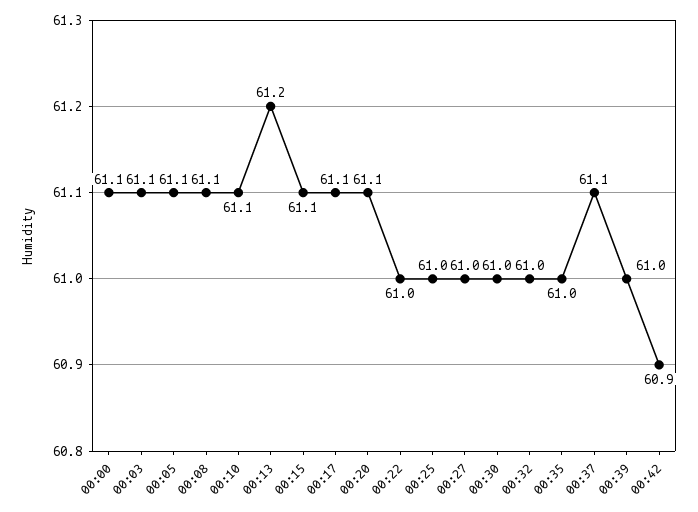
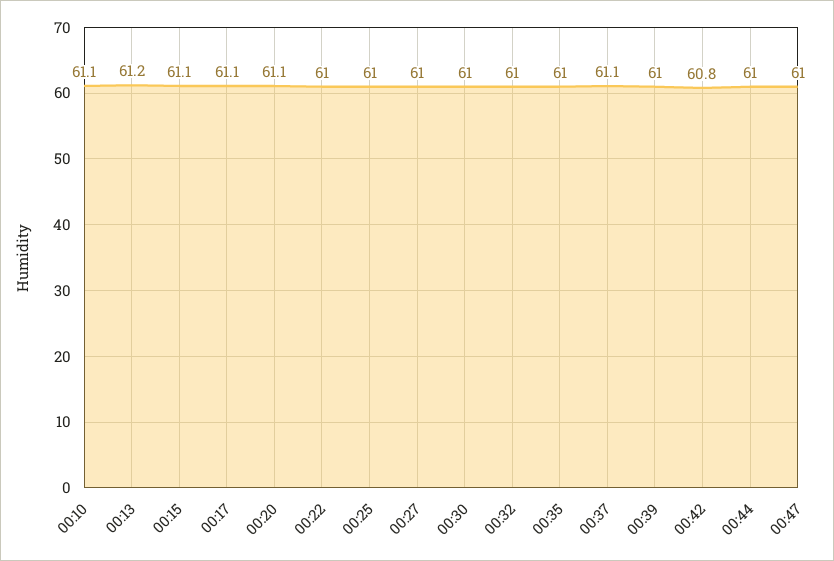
00:00: 61.1 -> none
00:03: 61.1 -> none
00:05: 61.1 -> none
00:08: 61.1 -> none
00:42: 60.9 -> 60.8
00:44: none -> 61
00:47: none -> 61

